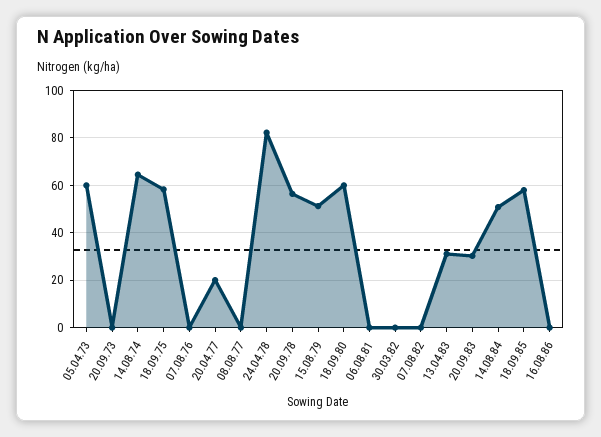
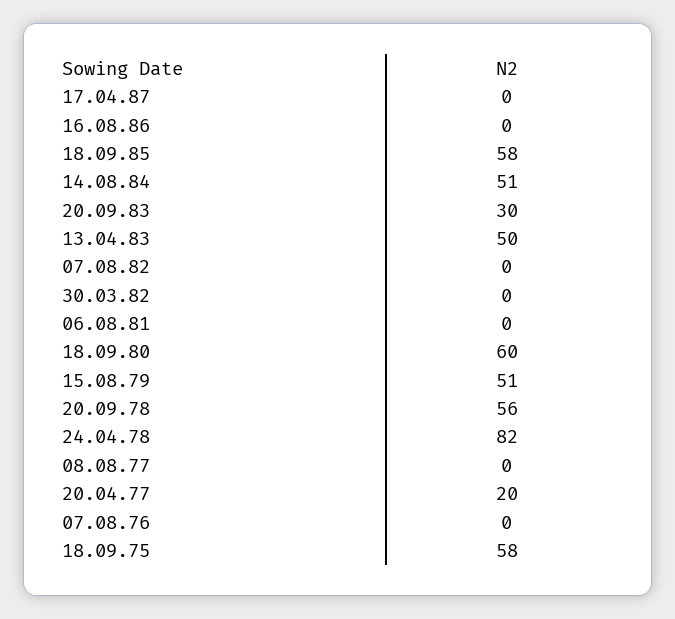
05.04.73: 60 -> none
20.09.73: 0 -> none
14.08.74: 65 -> none
13.04.83: 30 -> 50
17.04.87: none -> 0

